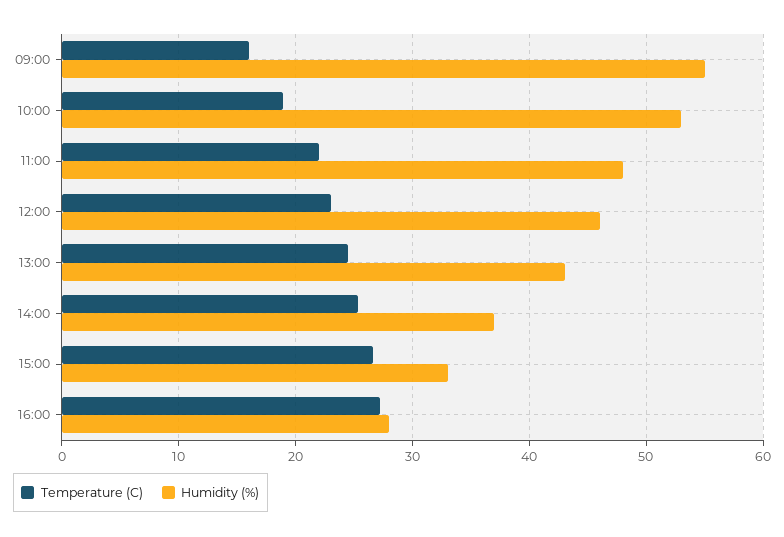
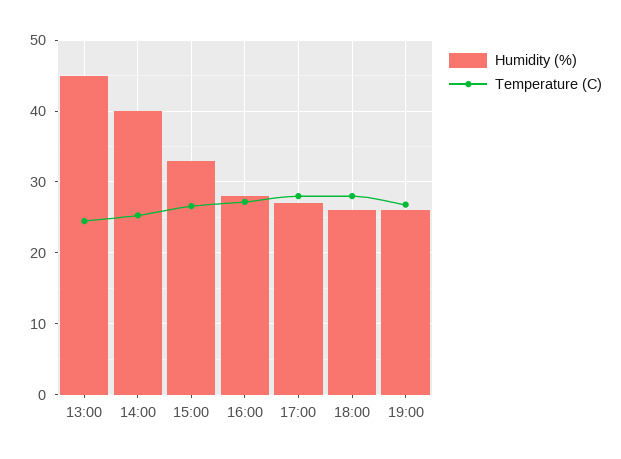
Temperature (C), 09:00: 16 -> none
Humidity (%), 09:00: 55 -> none
Temperature (C), 10:00: 19 -> none
Humidity (%), 10:00: 53 -> none
Temperature (C), 11:00: 22 -> none
Humidity (%), 11:00: 48 -> none
Temperature (C), 12:00: 23 -> none
Humidity (%), 12:00: 46 -> none
Humidity (%), 13:00: 43 -> 45
Humidity (%), 14:00: 37 -> 40
Humidity (%), 17:00: none -> 27
Temperature (C), 17:00: none -> 28
Humidity (%), 18:00: none -> 26
Temperature (C), 18:00: none -> 28
Humidity (%), 19:00: none -> 26
Temperature (C), 19:00: none -> 27

